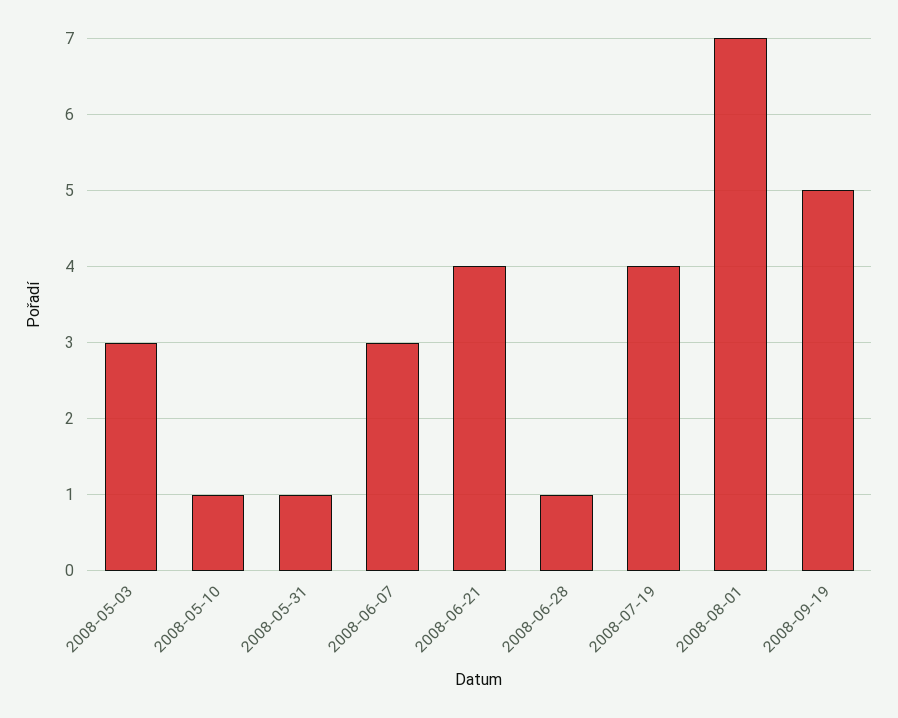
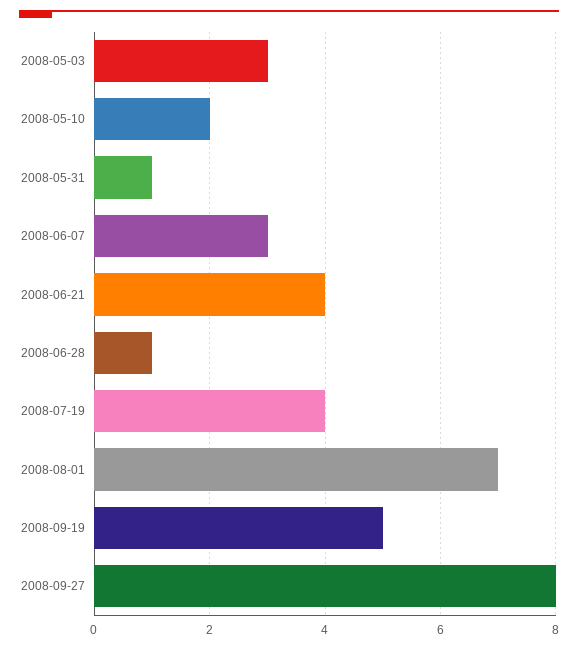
2008-05-10: 1 -> 2
2008-09-27: none -> 8

